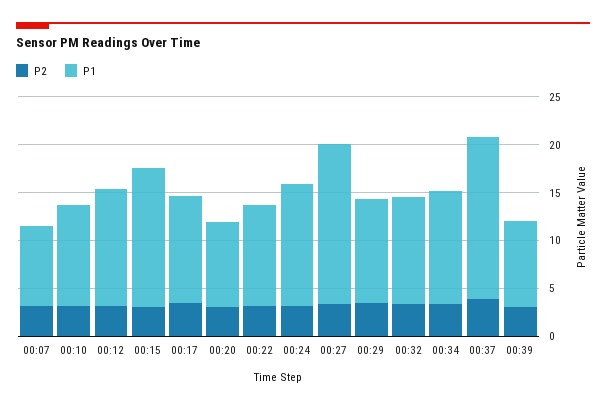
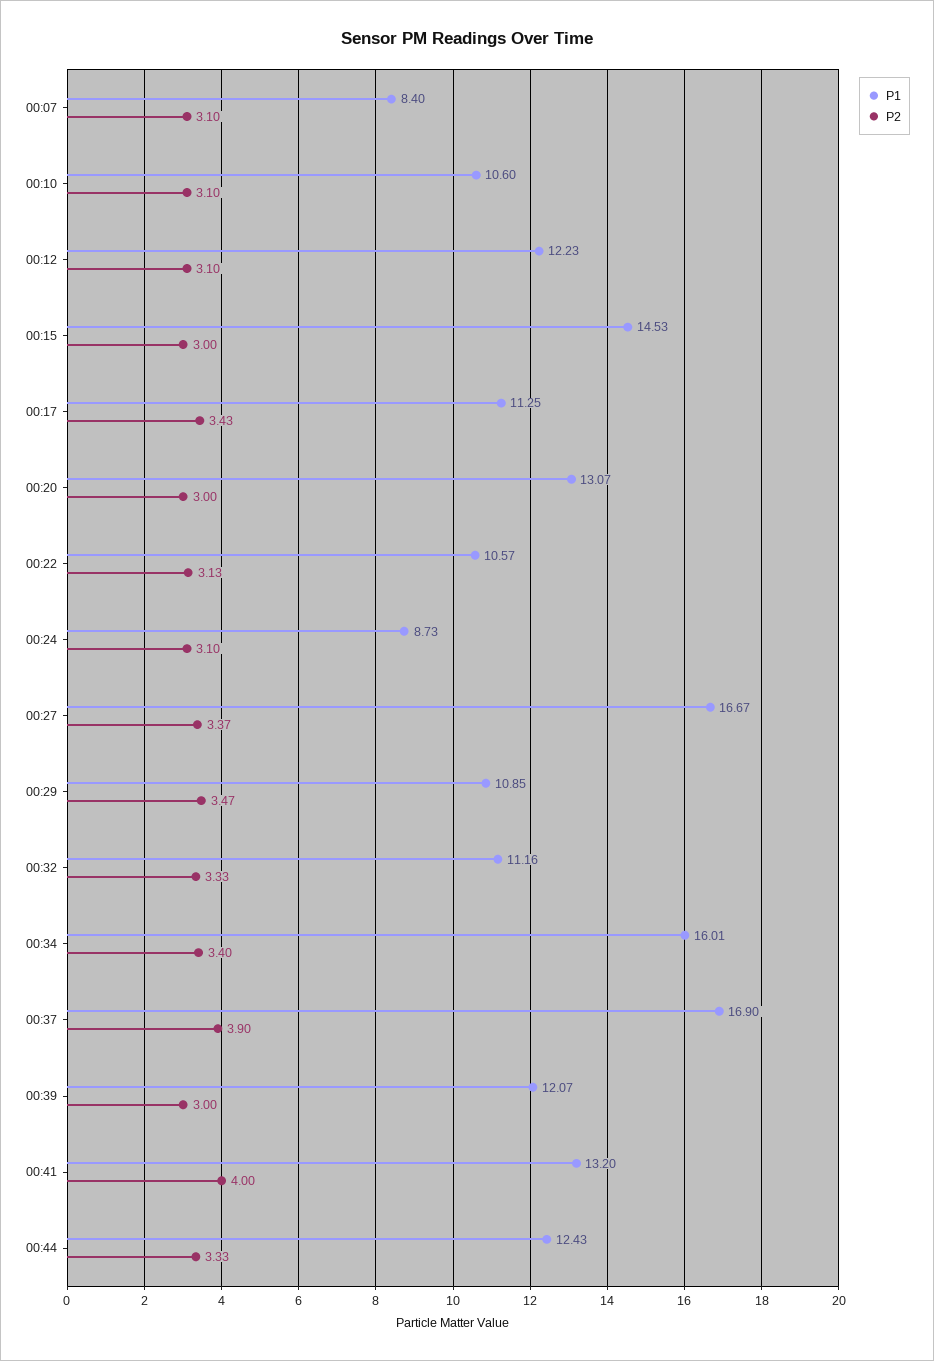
P1, 00:20: 9 -> 13.07
P1, 00:24: 13 -> 8.73
P1, 00:34: 12 -> 16.01
P1, 00:39: 9 -> 12.07
P1, 00:41: none -> 13.2
P2, 00:41: none -> 4
P1, 00:44: none -> 12.43
P2, 00:44: none -> 3.33

